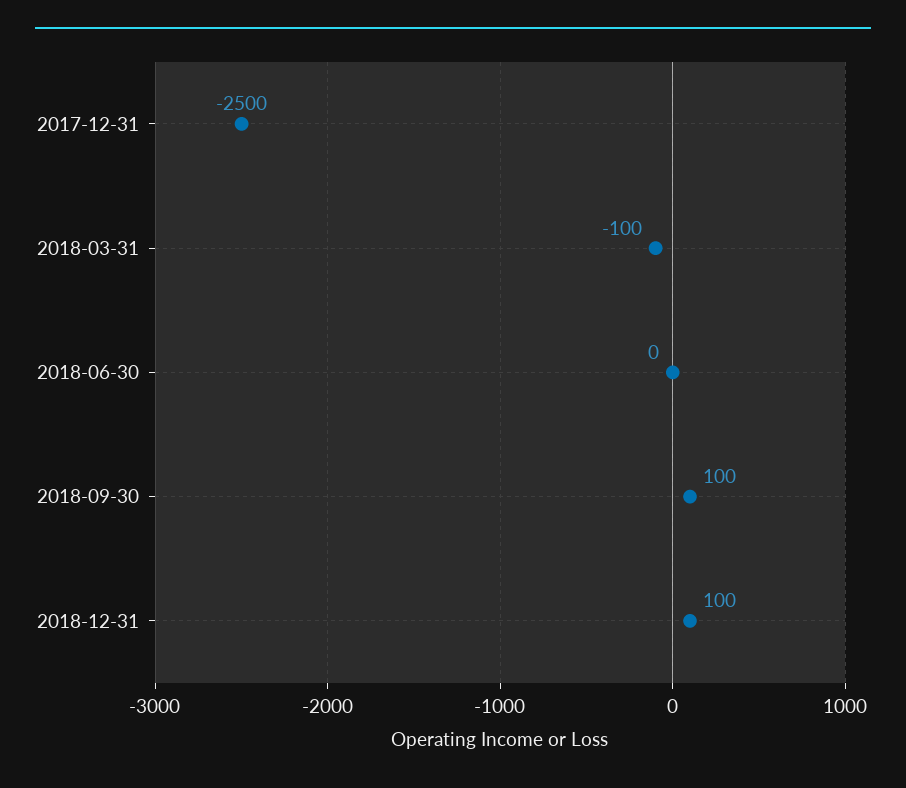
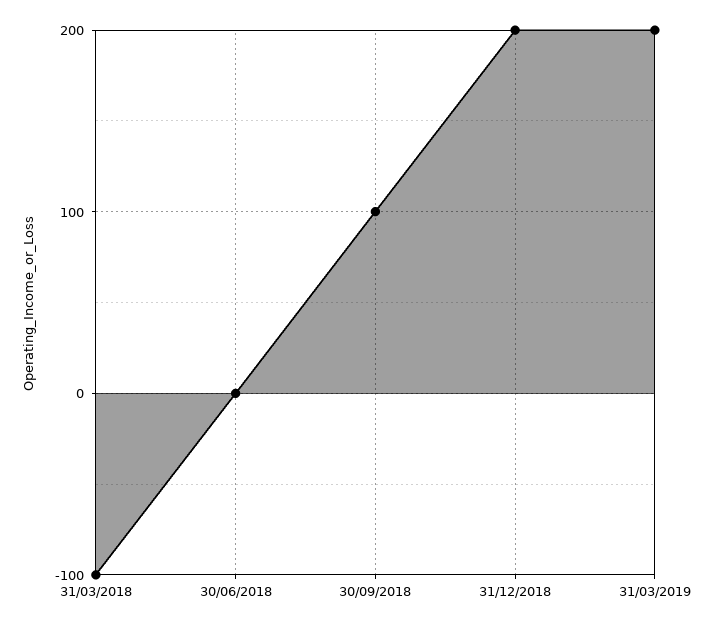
2017-12-31: -2500 -> none
2018-12-31: 100 -> 200
31/03/2019: none -> 200

